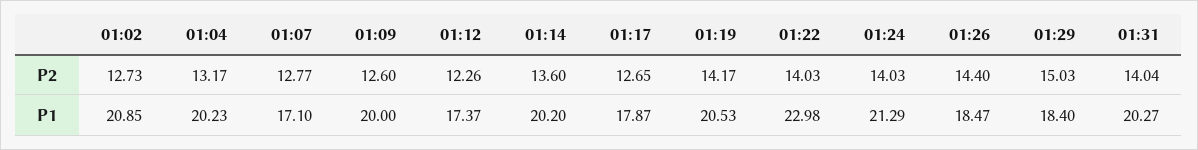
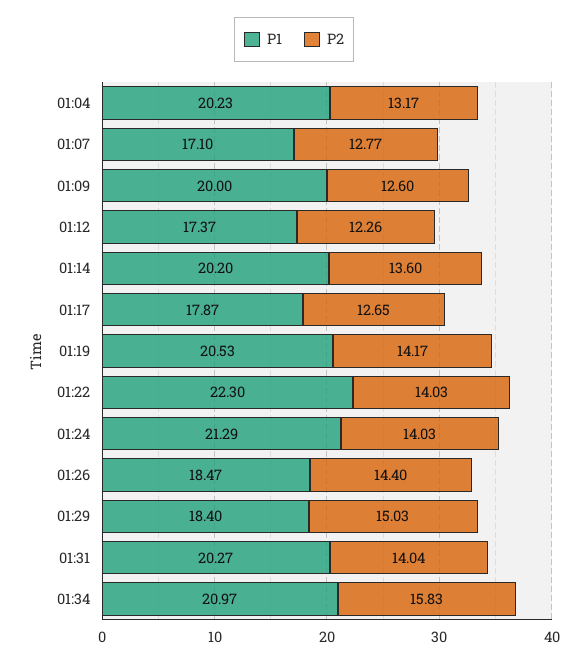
P2, 01:02: 12.73 -> none
P1, 01:02: 20.85 -> none
P1, 01:22: 22.98 -> 22.3
P1, 01:34: none -> 20.97
P2, 01:34: none -> 15.83

